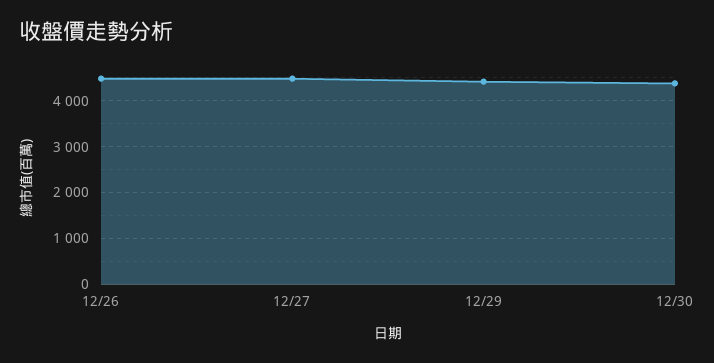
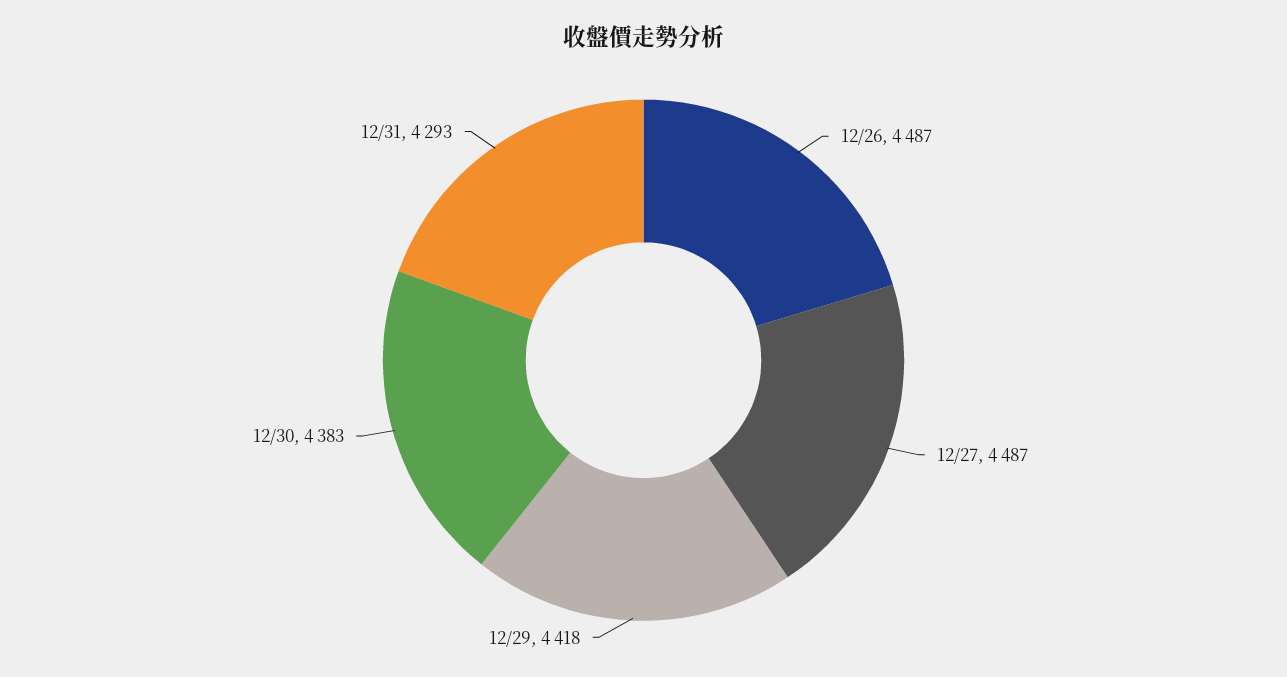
12/31: none -> 4293

